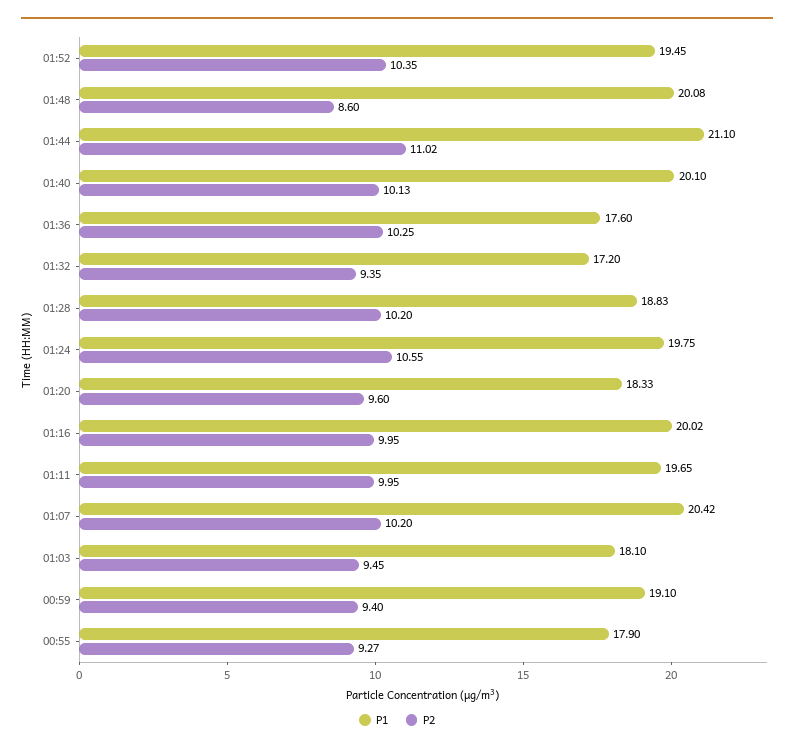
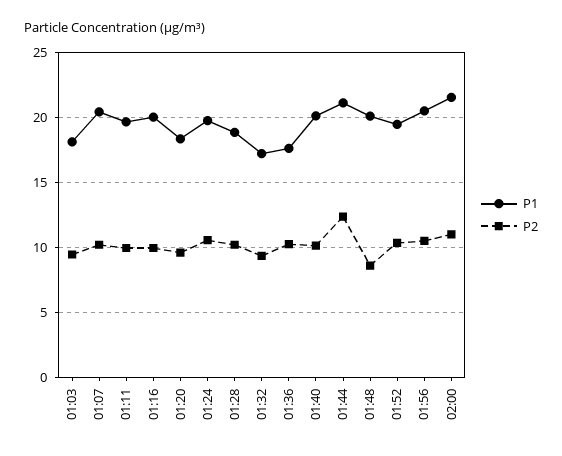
P2, 01:44: 11.02 -> 12.5
P1, 00:59: 19.1 -> none
P2, 00:59: 9.4 -> none
P1, 00:55: 17.9 -> none
P2, 00:55: 9.27 -> none
P1, 01:56: none -> 20.5
P2, 01:56: none -> 10.5
P1, 02:00: none -> 21.5
P2, 02:00: none -> 11

